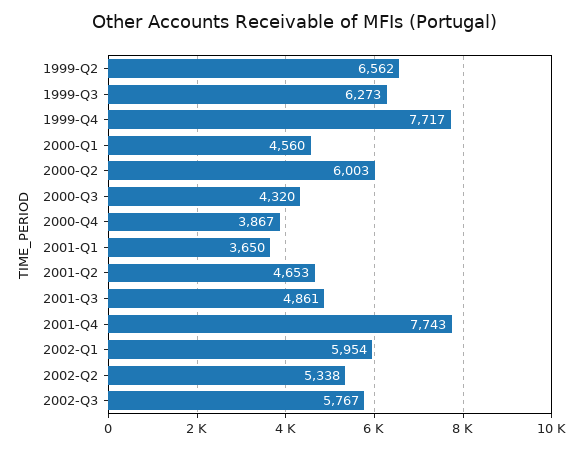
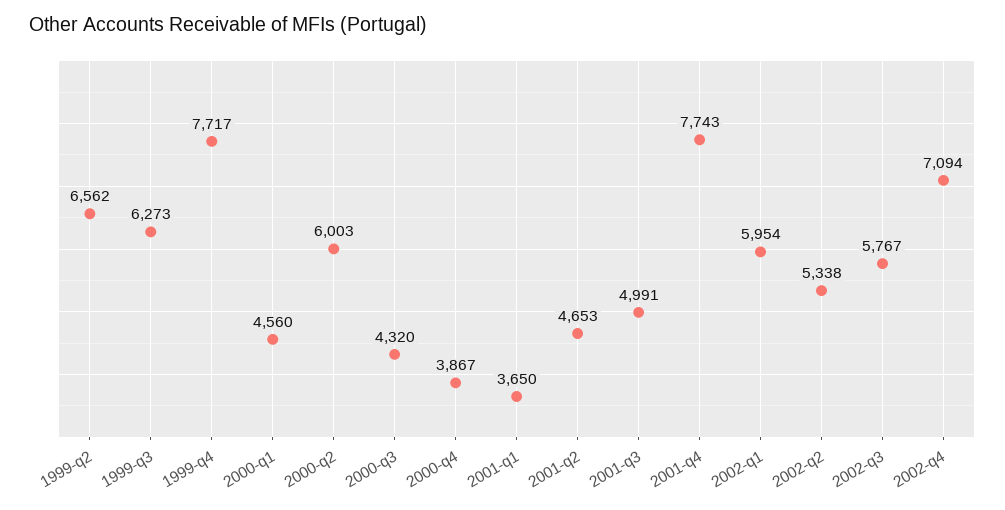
2001-Q3: 4861 -> 4991
2002-q4: none -> 7094

